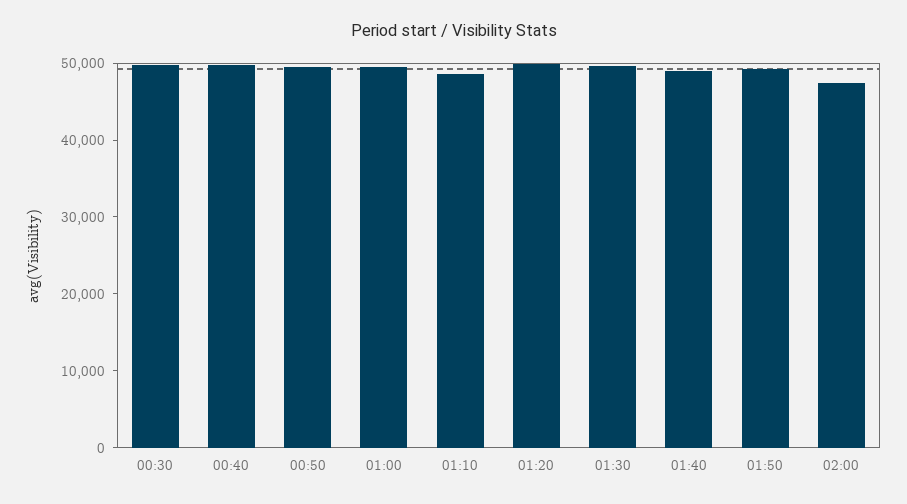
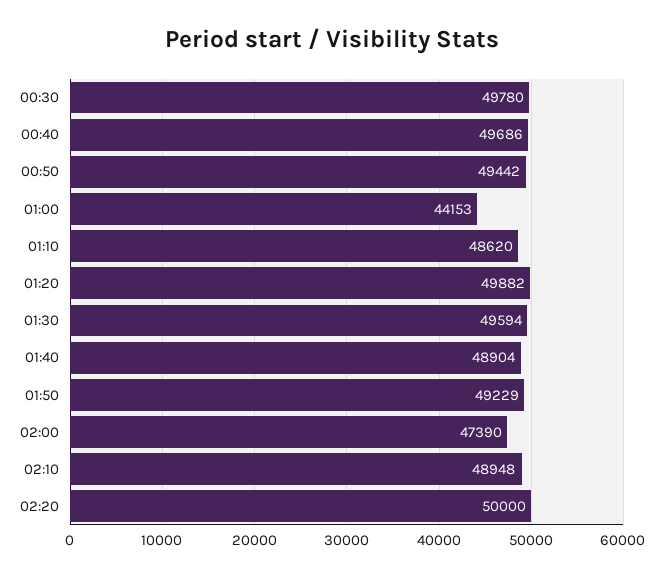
01:00: 50000 -> 44153
02:10: none -> 48948
02:20: none -> 50000

